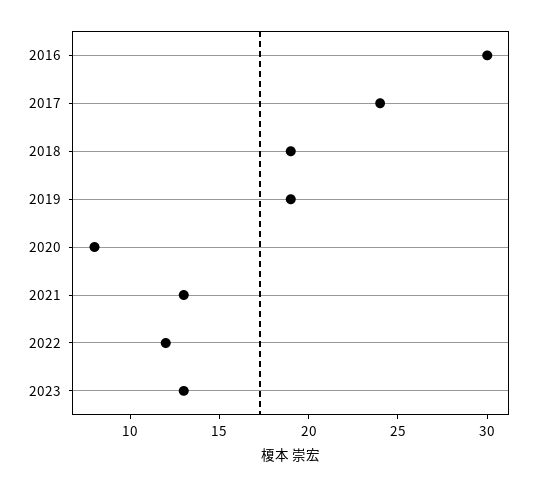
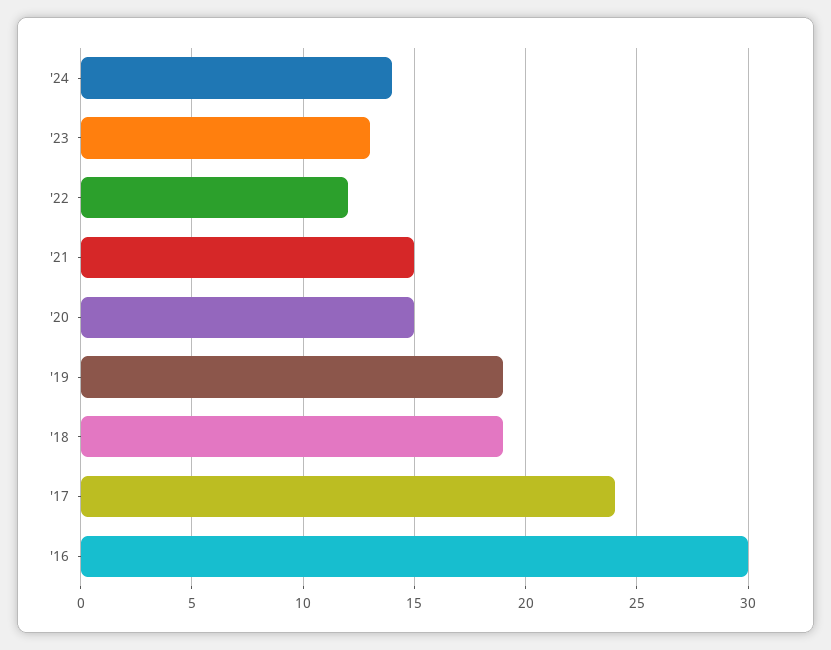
2020: 8 -> 15
2021: 13 -> 15
'24: none -> 14

